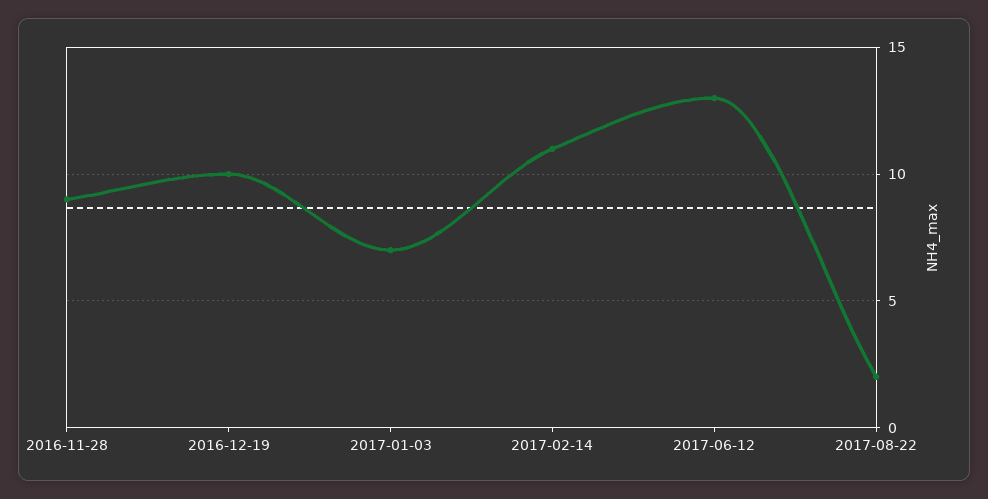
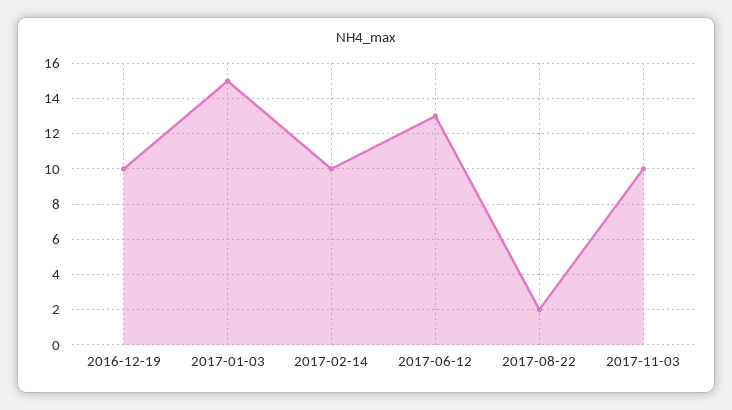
2016-11-28: 9 -> none
2017-01-03: 7 -> 15
2017-02-14: 11 -> 10
2017-11-03: none -> 10

